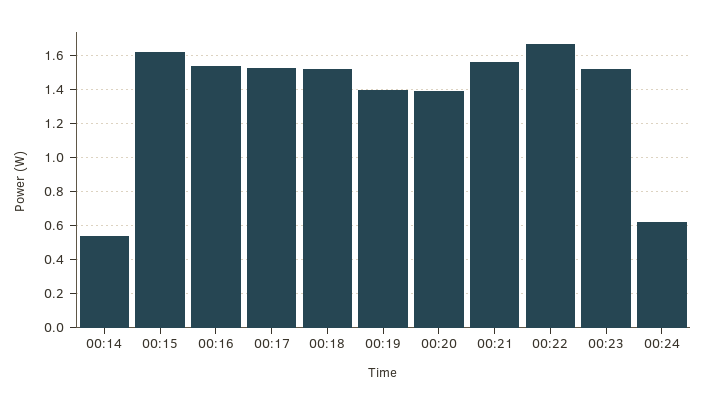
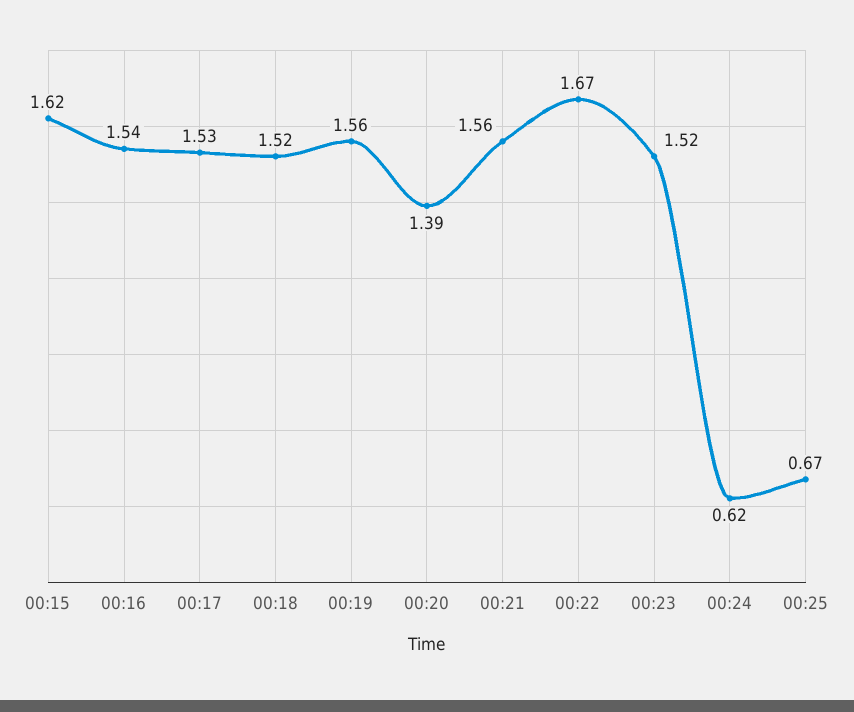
00:14: 0.55 -> none
00:19: 1.4 -> 1.56
00:25: none -> 0.67

